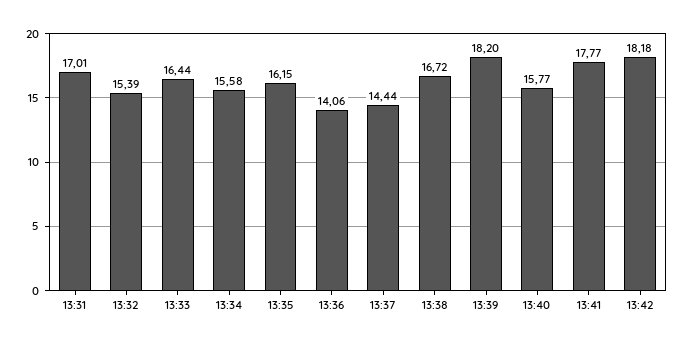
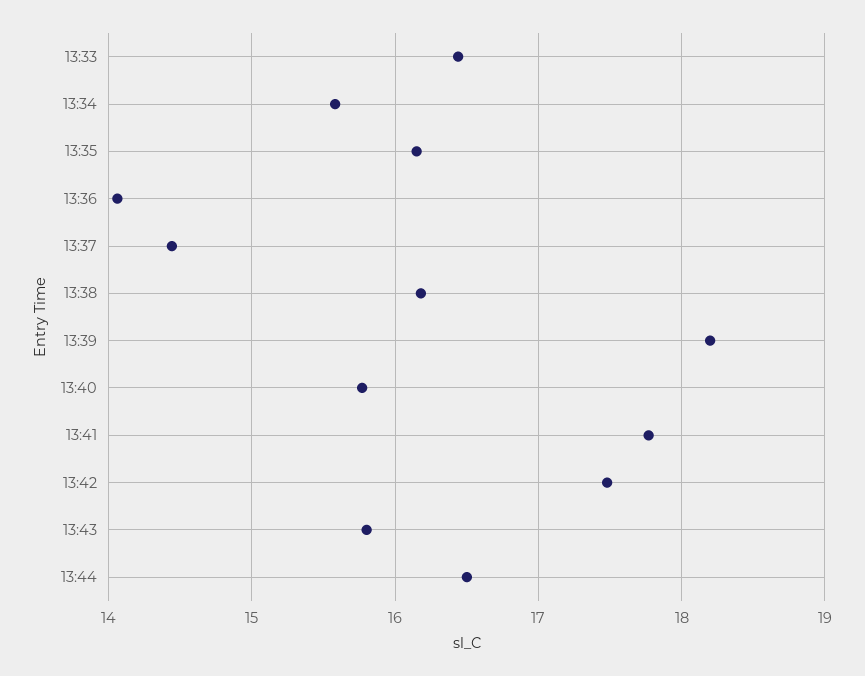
13:31: 17.01 -> none
13:32: 15.39 -> none
13:38: 16.72 -> 16.2
13:42: 18.18 -> 17.5
13:43: none -> 15.8
13:44: none -> 16.5

